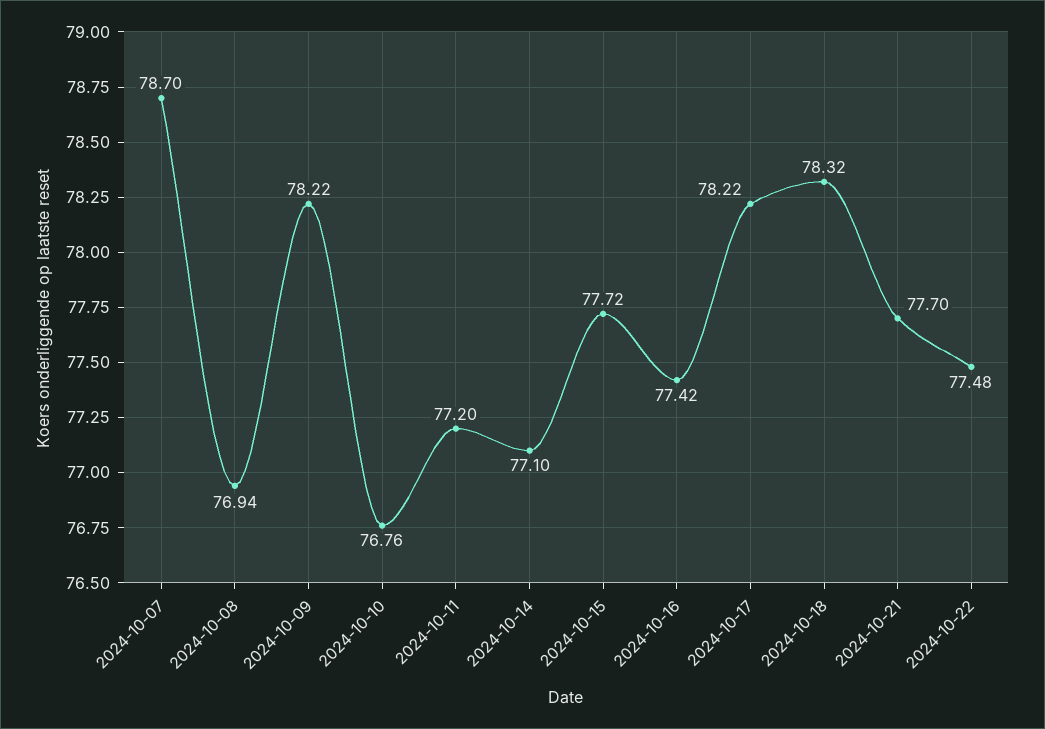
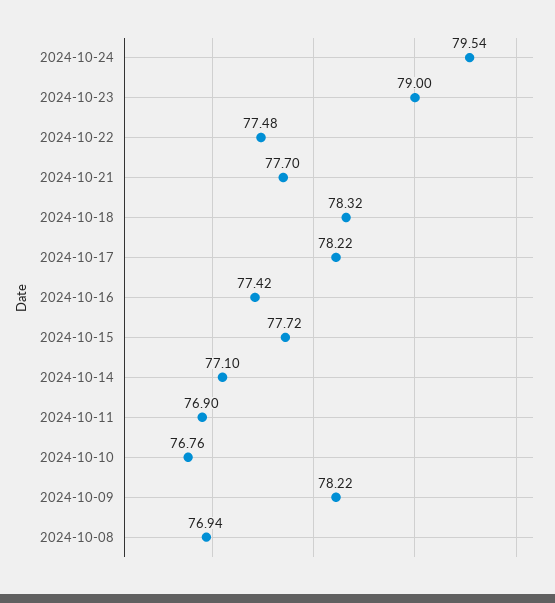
2024-10-07: 78.7 -> none
2024-10-11: 77.2 -> 76.9
2024-10-24: none -> 79.54
2024-10-23: none -> 79

